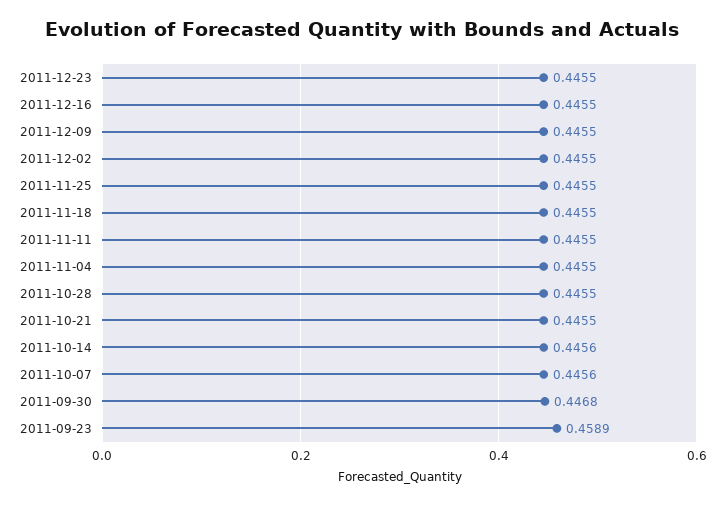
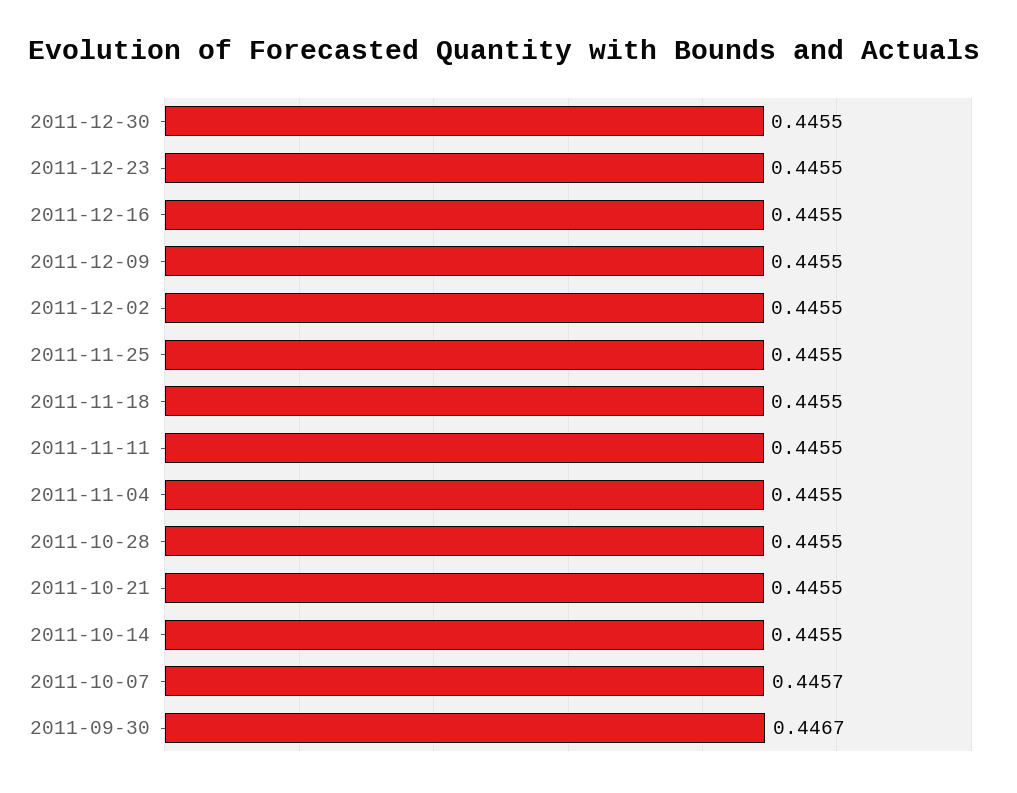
2011-10-14: 0.4456 -> 0.4455
2011-10-07: 0.4456 -> 0.4457
2011-09-30: 0.4468 -> 0.4467
2011-09-23: 0.4589 -> none
2011-12-30: none -> 0.4455

